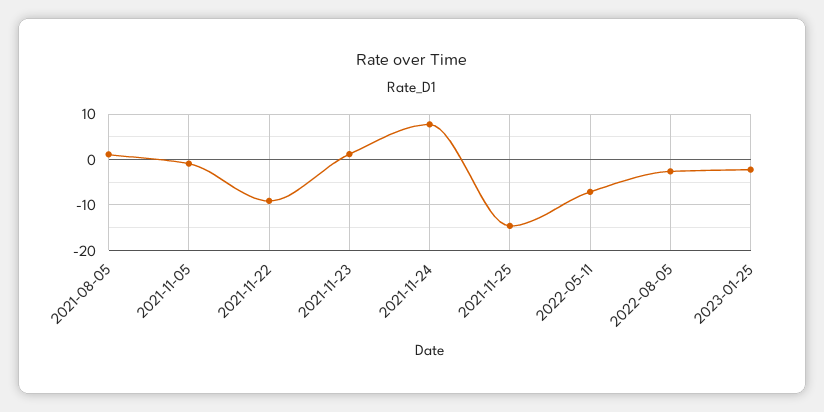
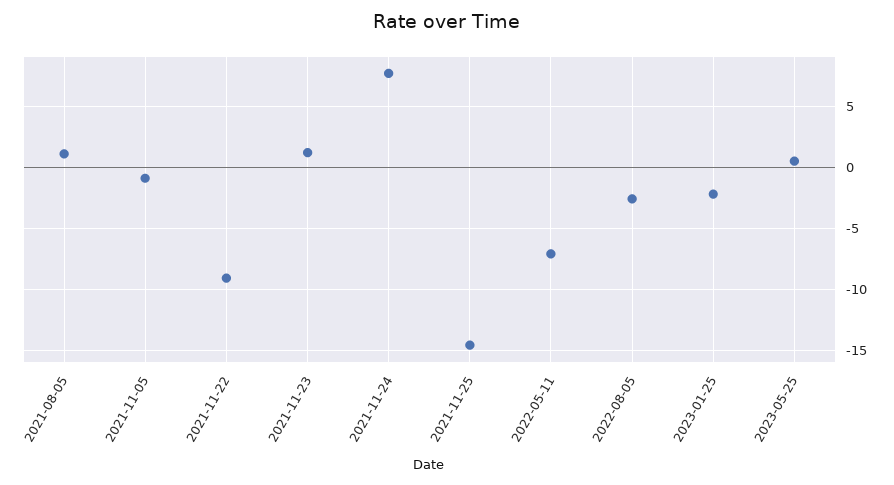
2023-05-25: none -> 0.5

